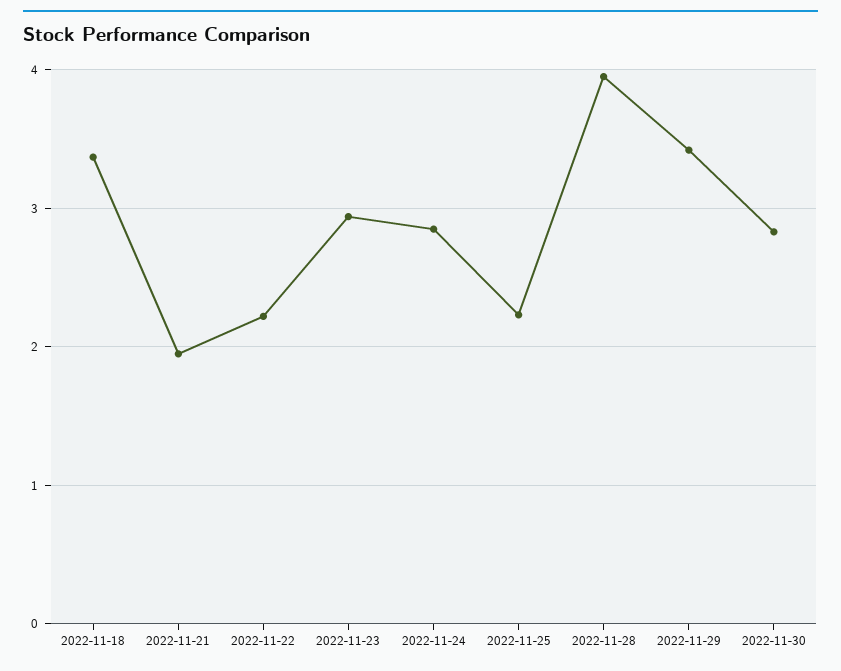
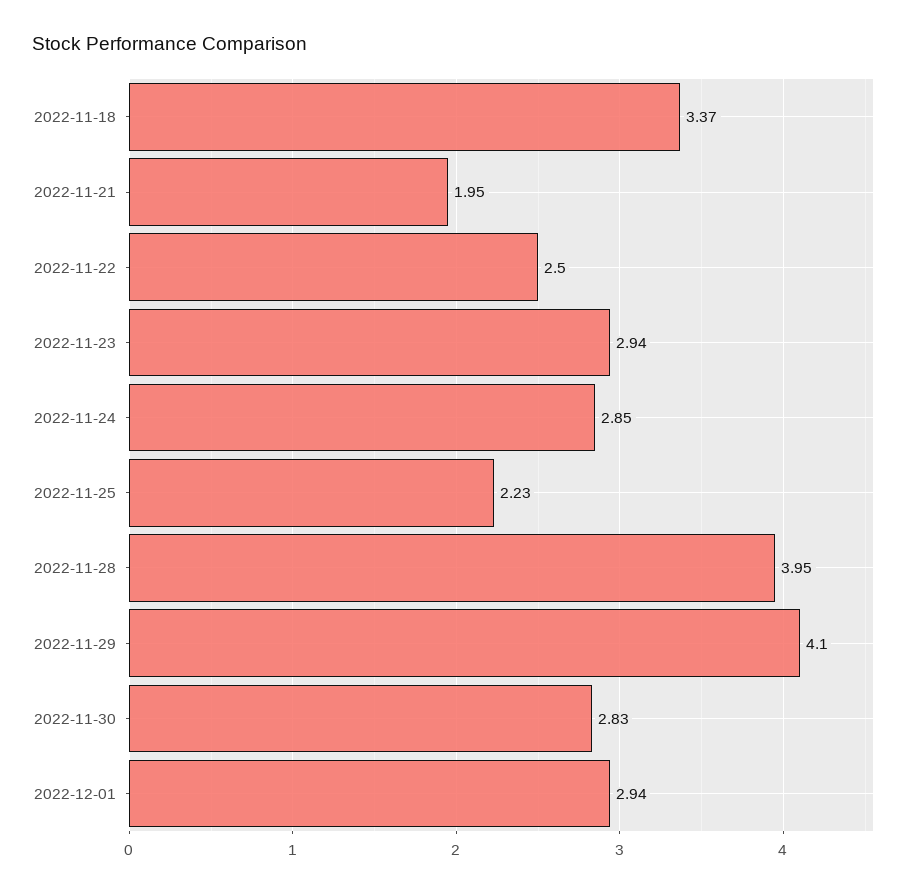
2022-11-22: 2.2 -> 2.5
2022-11-29: 3.4 -> 4.1
2022-12-01: none -> 2.94

